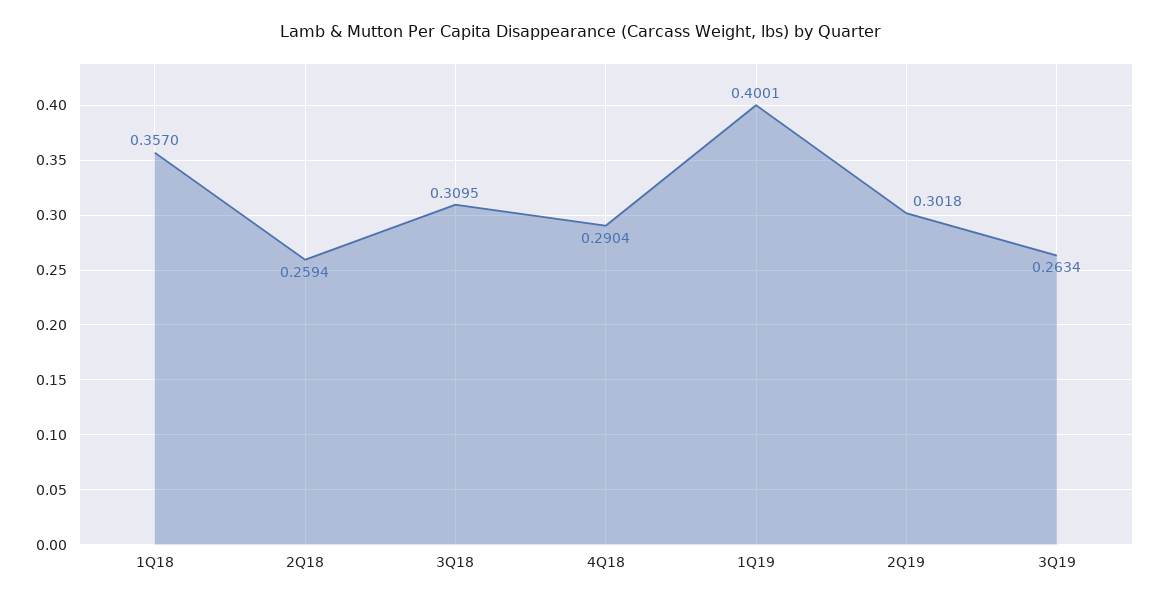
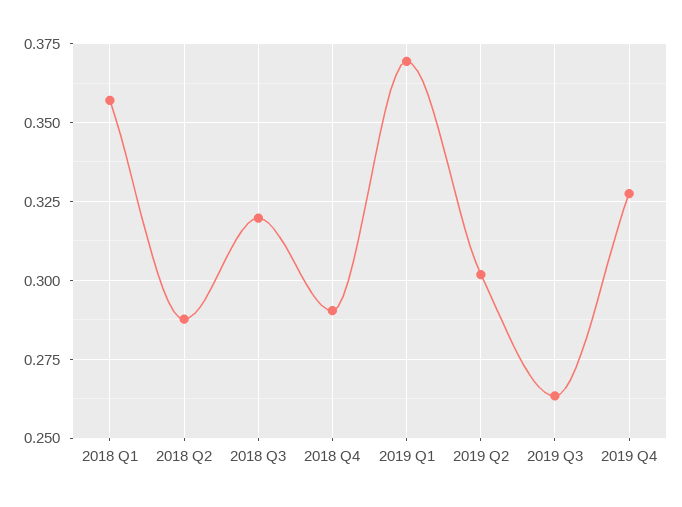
2Q18: 0.2594 -> 0.2875
3Q18: 0.3095 -> 0.32
1Q19: 0.4001 -> 0.37
2019 Q4: none -> 0.3275

